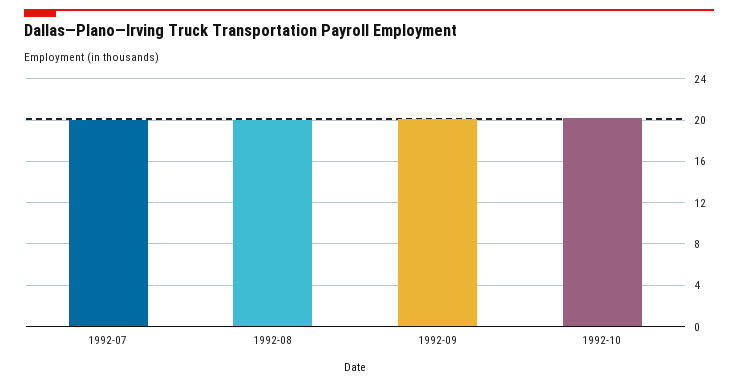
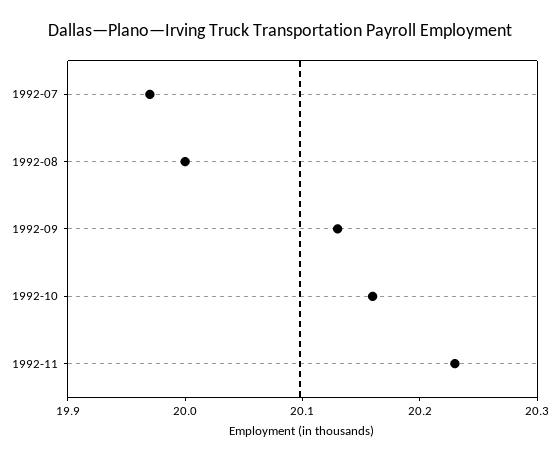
1992-11: none -> 20.23

